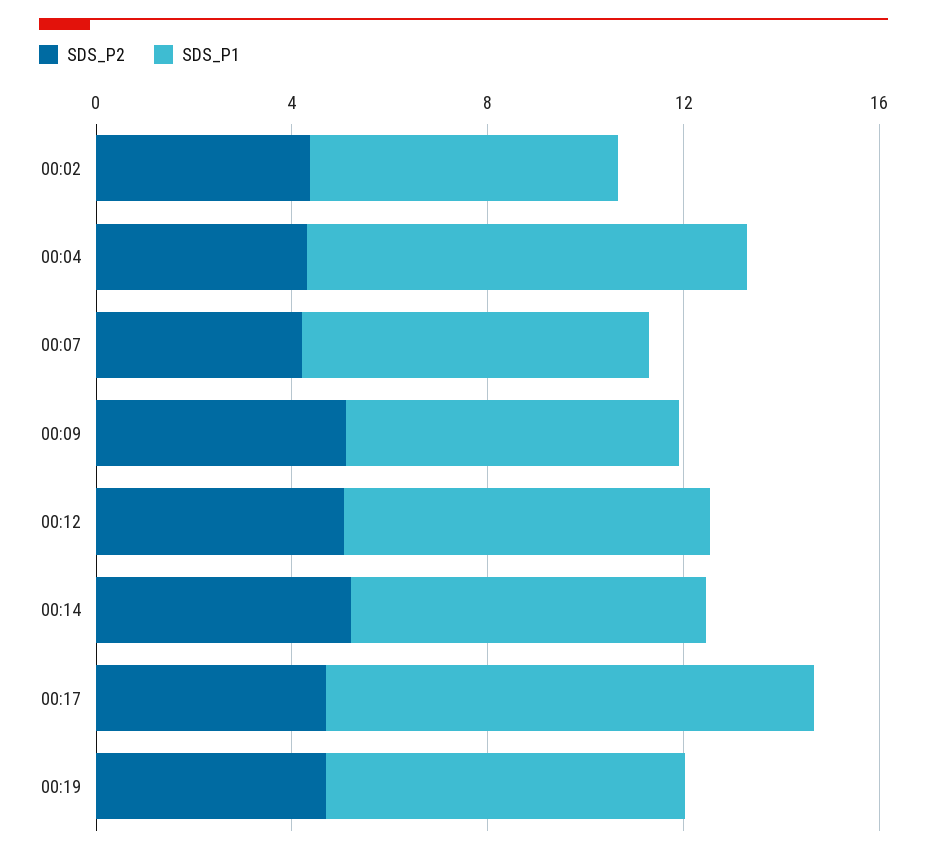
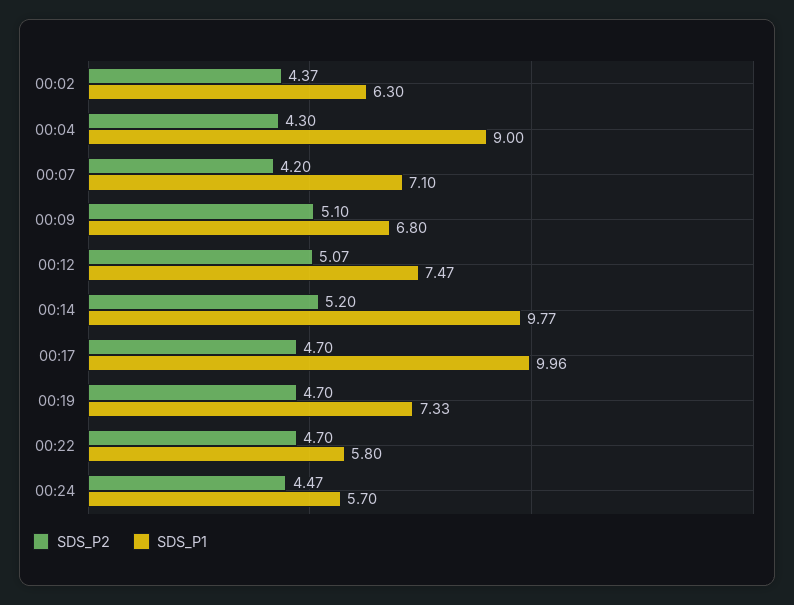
SDS_P1, 00:14: 7 -> 9.77
SDS_P2, 00:22: none -> 4.7
SDS_P1, 00:22: none -> 5.8
SDS_P2, 00:24: none -> 4.47
SDS_P1, 00:24: none -> 5.7

